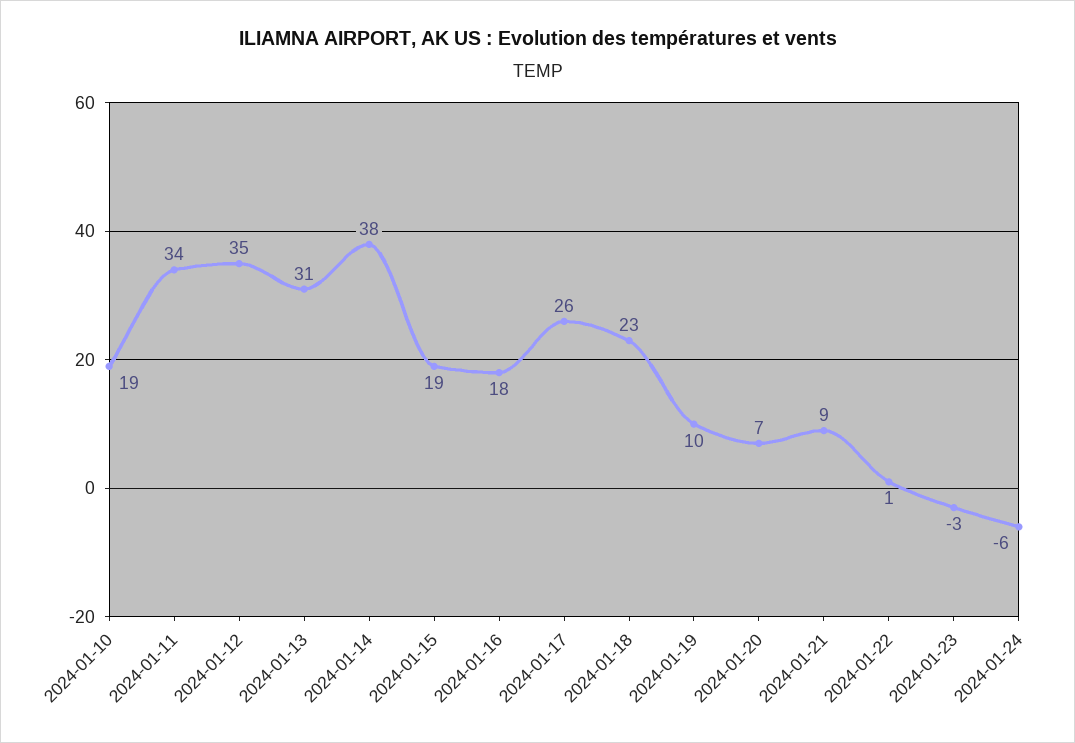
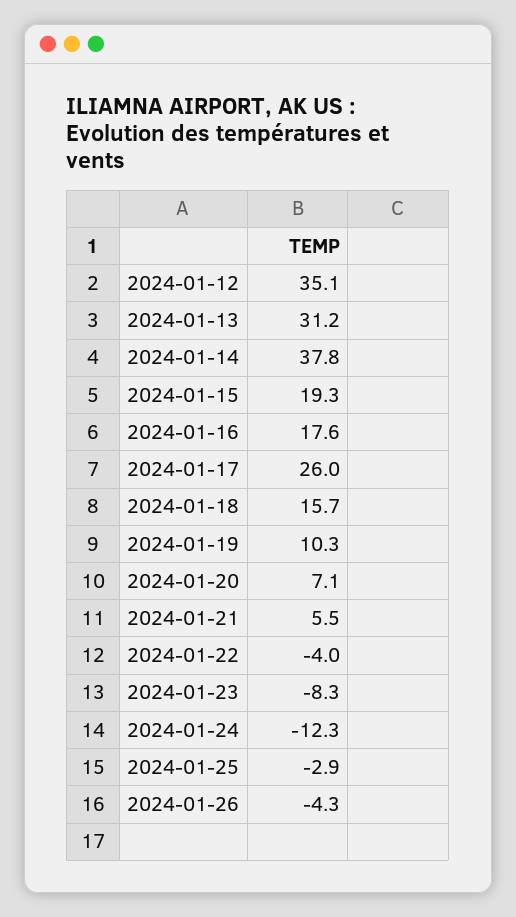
2024-01-10: 19 -> none
2024-01-11: 34 -> none
2024-01-18: 23 -> 15.7
2024-01-21: 9 -> 5.5
2024-01-22: 1 -> -4
2024-01-23: -3 -> -8.3
2024-01-24: -6 -> -12.3
2024-01-25: none -> -2.9
2024-01-26: none -> -4.3

